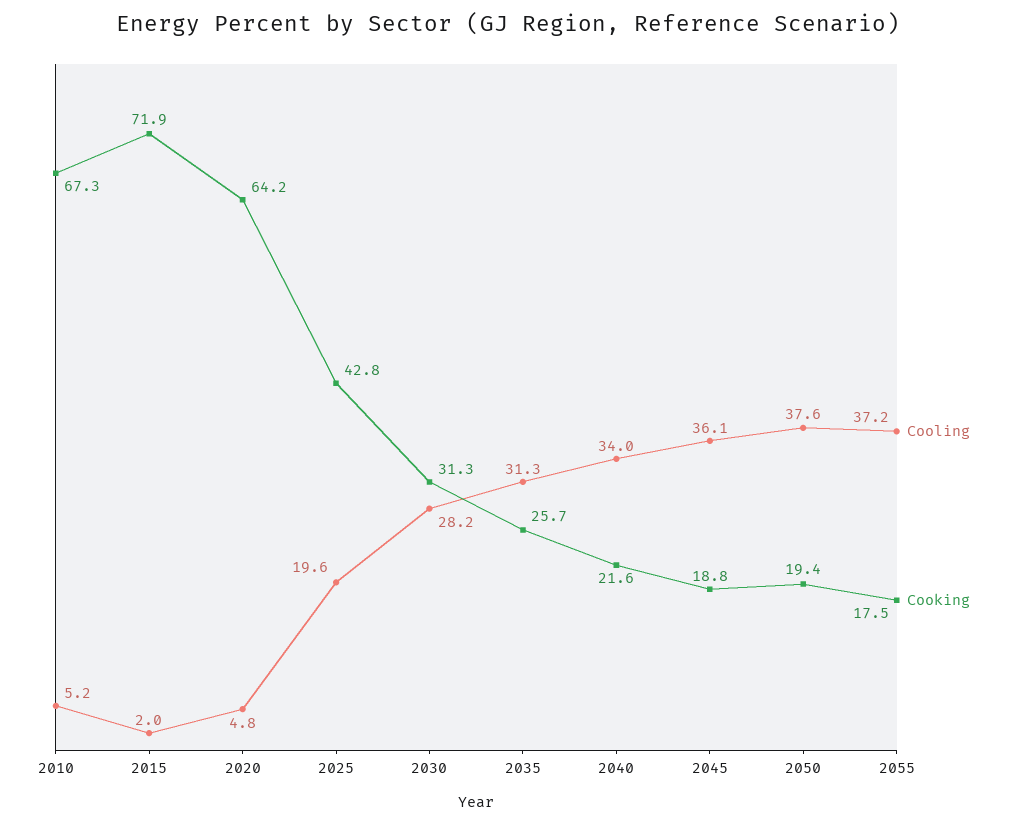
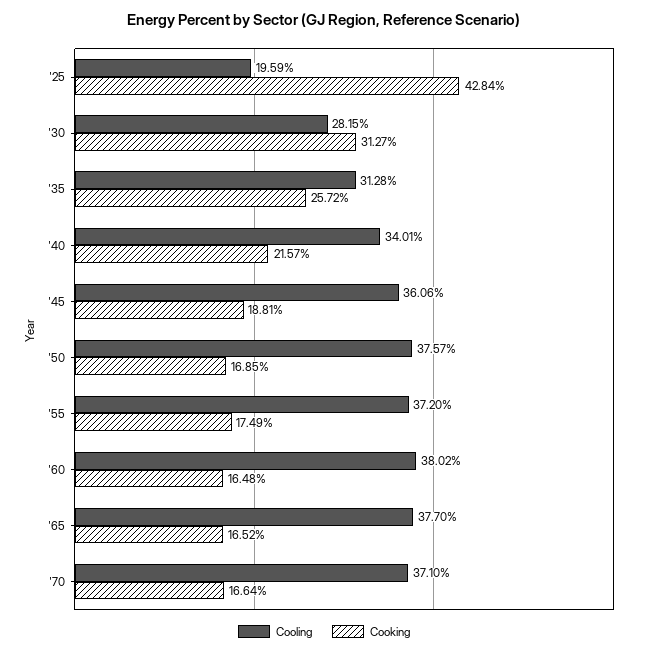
Cooling, 2010: 5.2 -> none
Cooking, 2010: 67.3 -> none
Cooling, 2015: 2 -> none
Cooking, 2015: 71.9 -> none
Cooling, 2020: 4.8 -> none
Cooking, 2020: 64.2 -> none
Cooking, 2050: 19.4 -> 16.85
Cooling, '60: none -> 38.02
Cooking, '60: none -> 16.48
Cooling, '65: none -> 37.7
Cooking, '65: none -> 16.52
Cooling, '70: none -> 37.1
Cooking, '70: none -> 16.64

